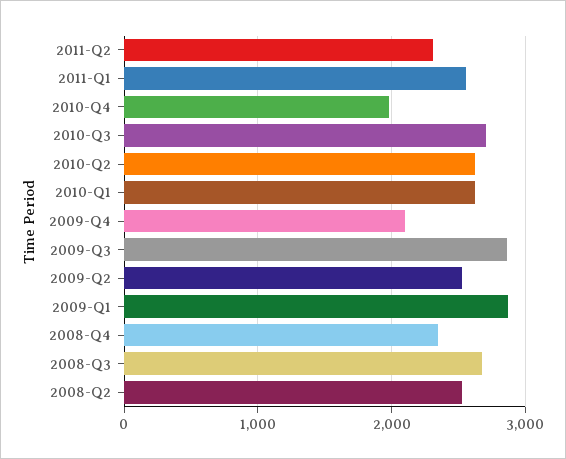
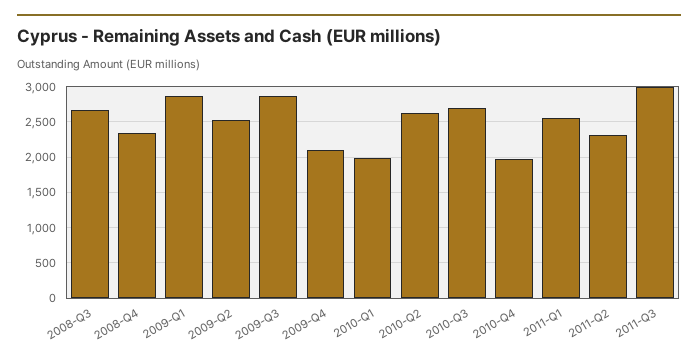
2010-Q1: 2600 -> 2000
2008-Q2: 2500 -> none
2011-Q3: none -> 3000

